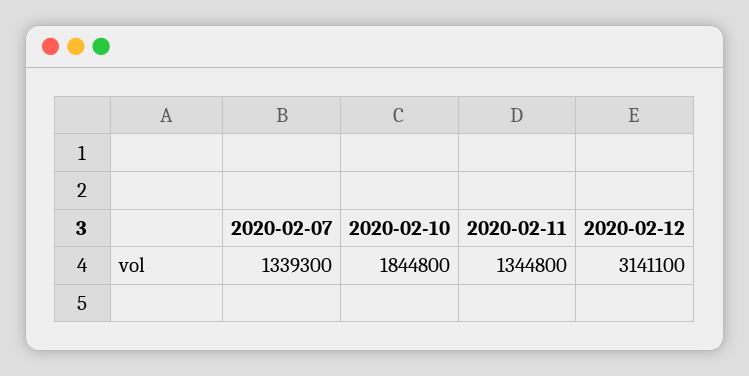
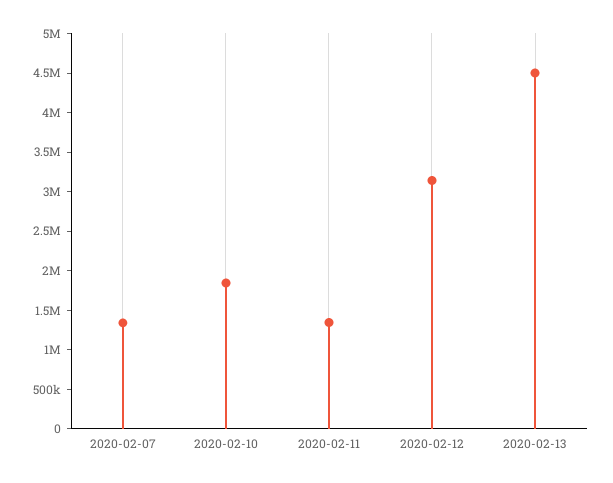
2020-02-13: none -> 4500000

